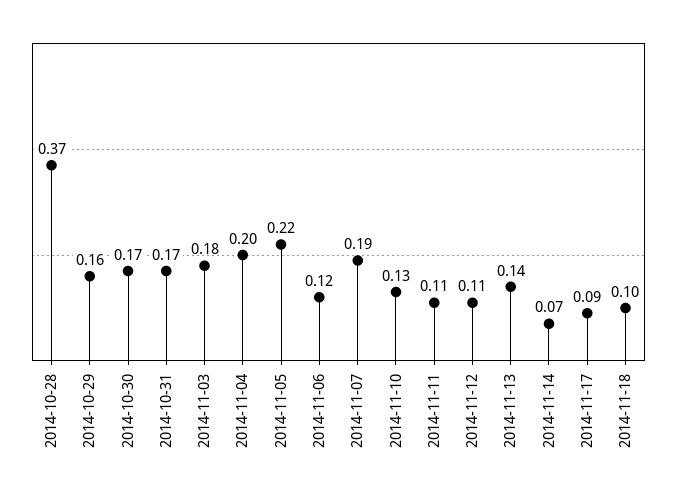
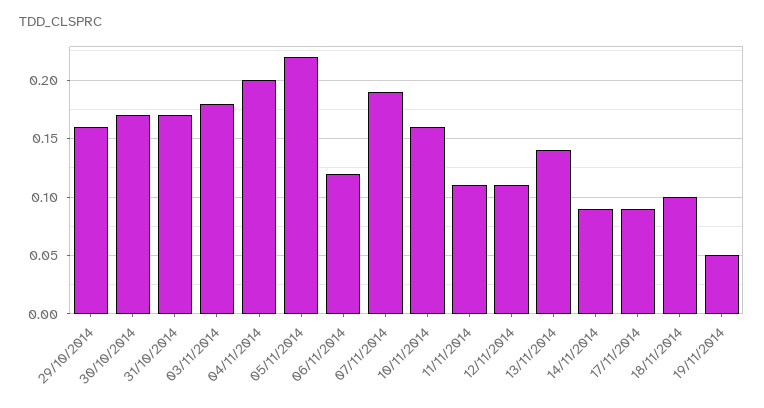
2014-10-28: 0.37 -> none
2014-11-10: 0.13 -> 0.16
2014-11-14: 0.07 -> 0.09
19/11/2014: none -> 0.05

